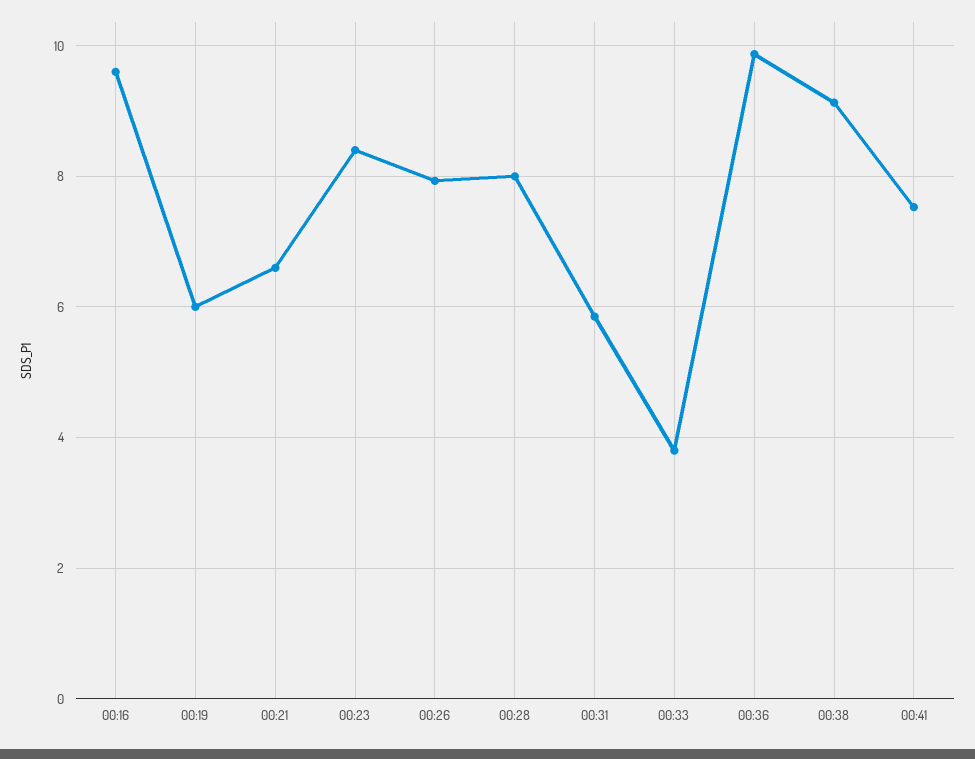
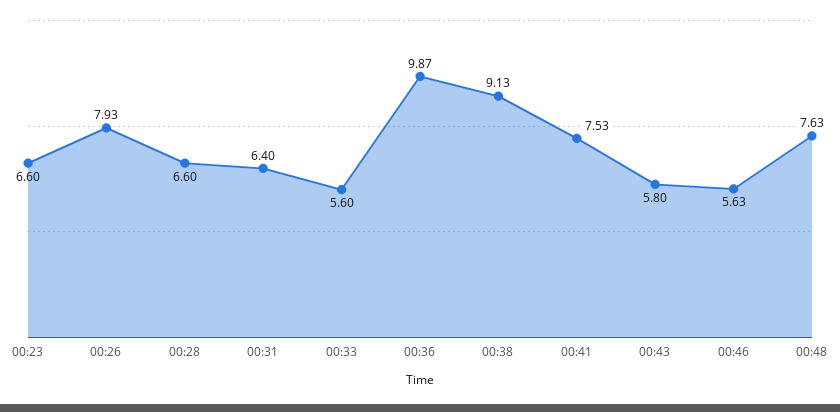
00:16: 9.6 -> none
00:19: 6 -> none
00:21: 6.6 -> none
00:23: 8.4 -> 6.6
00:28: 8 -> 6.6
00:31: 5.8 -> 6.4
00:33: 3.8 -> 5.6
00:43: none -> 5.8
00:46: none -> 5.63
00:48: none -> 7.63

